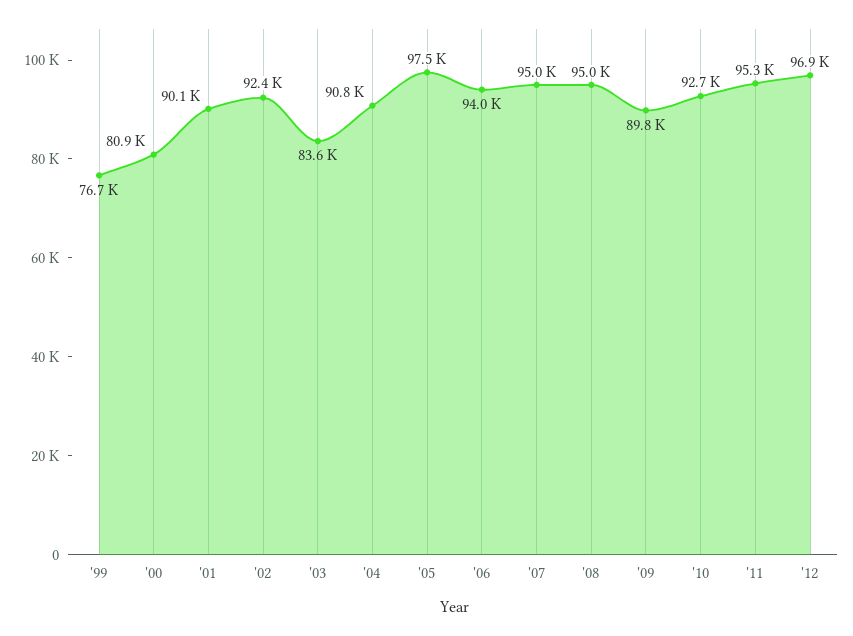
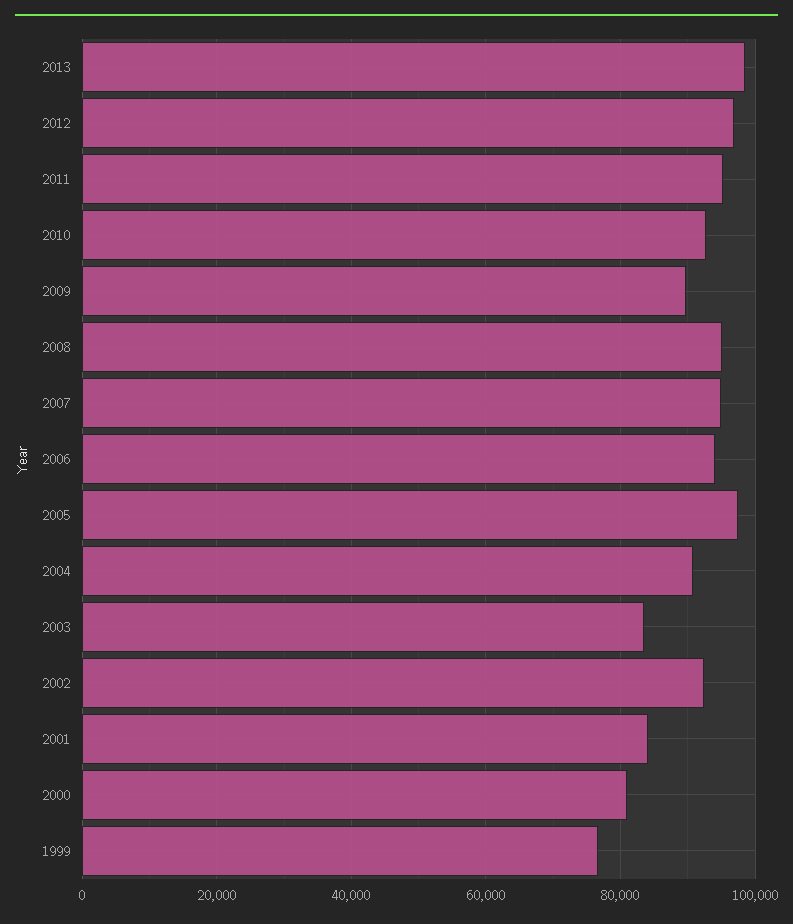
'01: 90100 -> 84000
2013: none -> 98000

